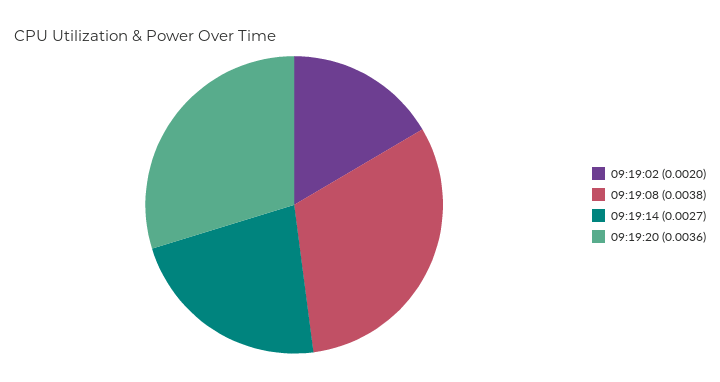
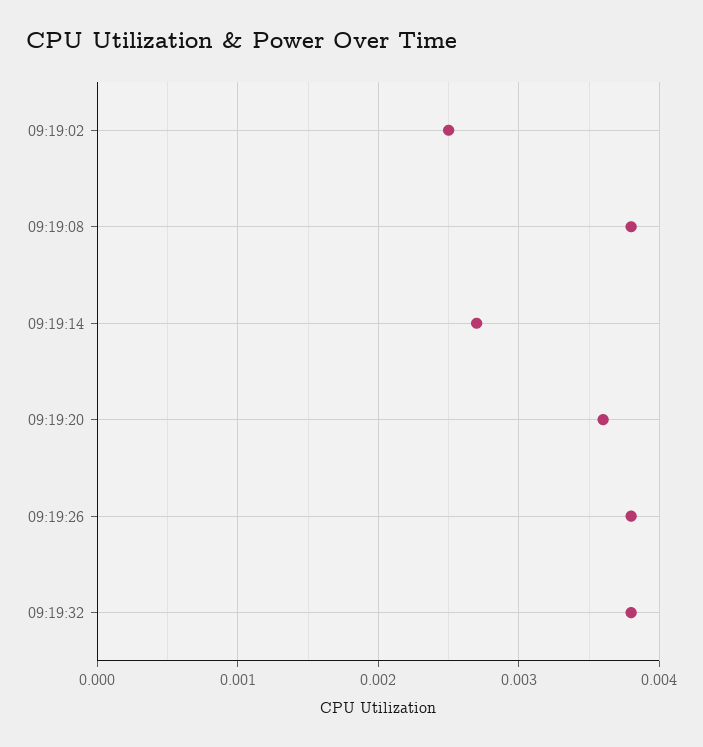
09:19:02: 0.002 -> 0.0025
09:19:26: none -> 0.0038
09:19:32: none -> 0.0038

